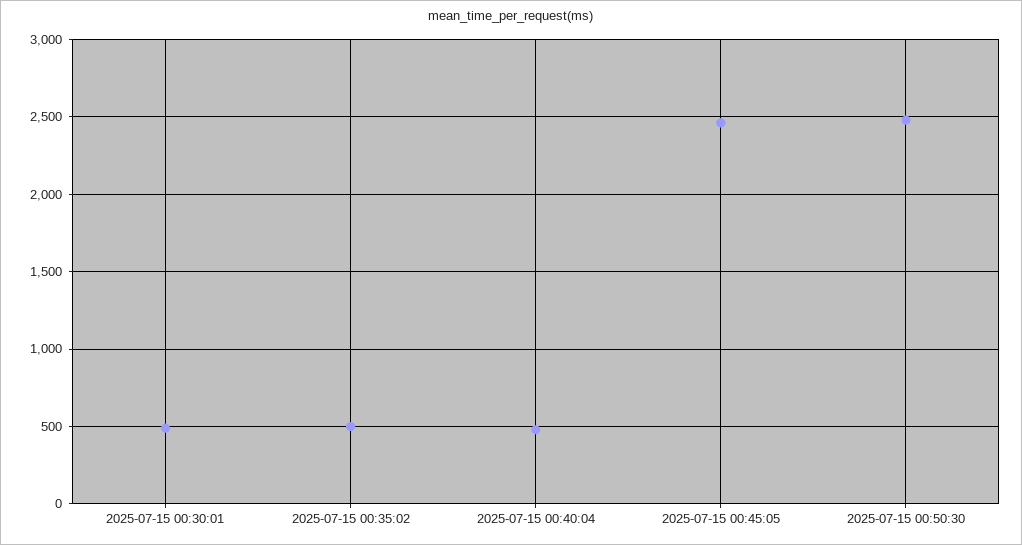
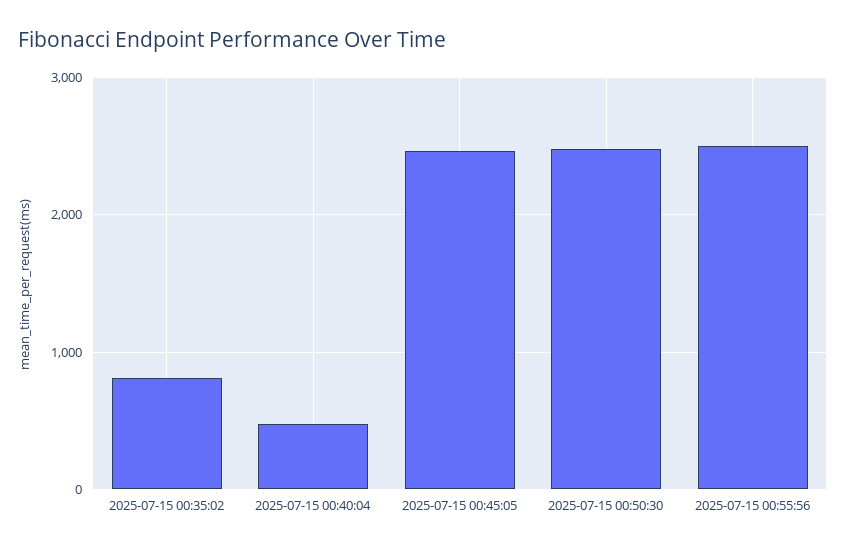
2025-07-15 00:30:01: 500 -> none
2025-07-15 00:35:02: 500 -> 800
2025-07-15 00:55:56: none -> 2500

